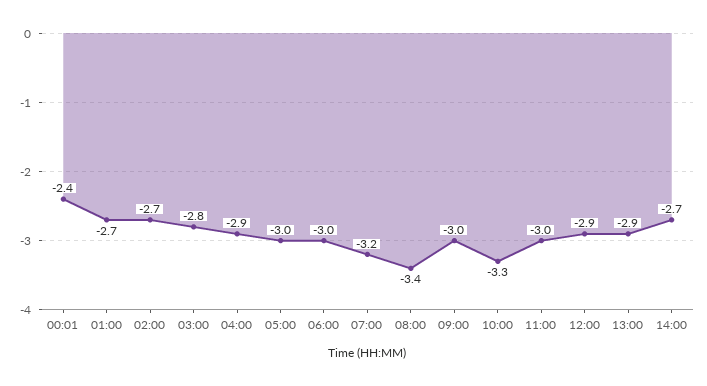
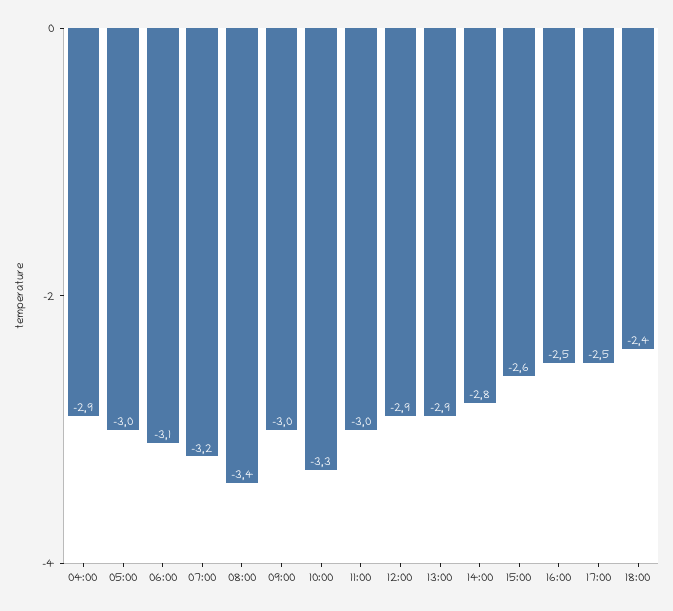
00:01: -2.4 -> none
01:00: -2.7 -> none
02:00: -2.7 -> none
03:00: -2.8 -> none
06:00: -3 -> -3.1
14:00: -2.7 -> -2.8
15:00: none -> -2.6
16:00: none -> -2.5
17:00: none -> -2.5
18:00: none -> -2.4

